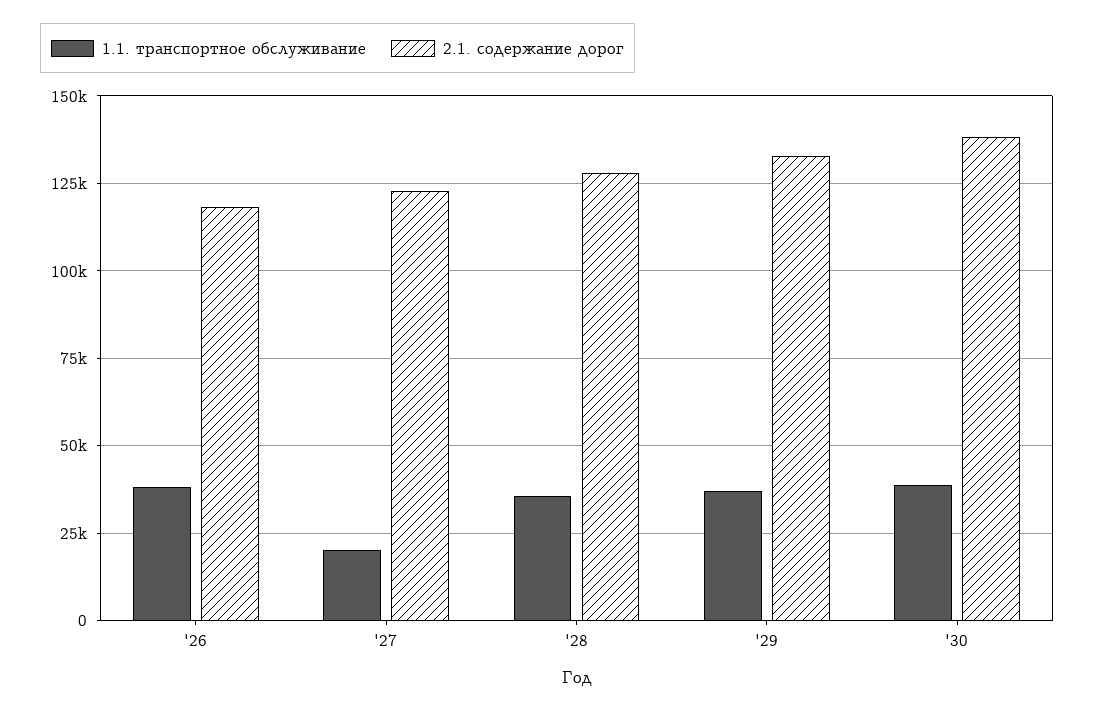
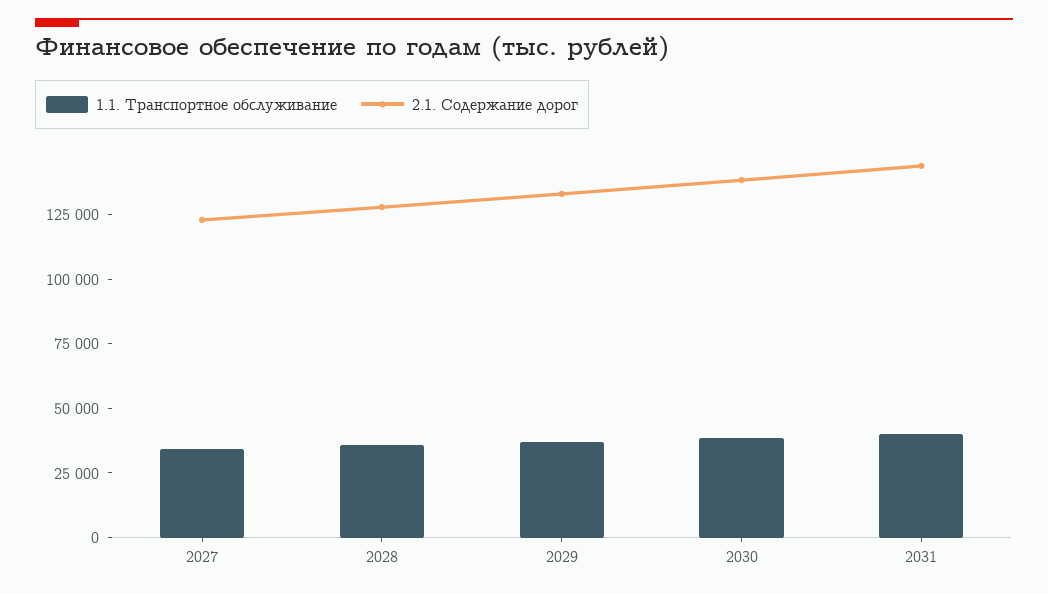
1.1. транспортное обслуживание, '26: 37500 -> none
2.1. содержание дорог, '26: 117500 -> none
1.1. транспортное обслуживание, '27: 20000 -> 35000
1.1. транспортное обслуживание, 2031: none -> 40000
2.1. содержание дорог, 2031: none -> 145000

